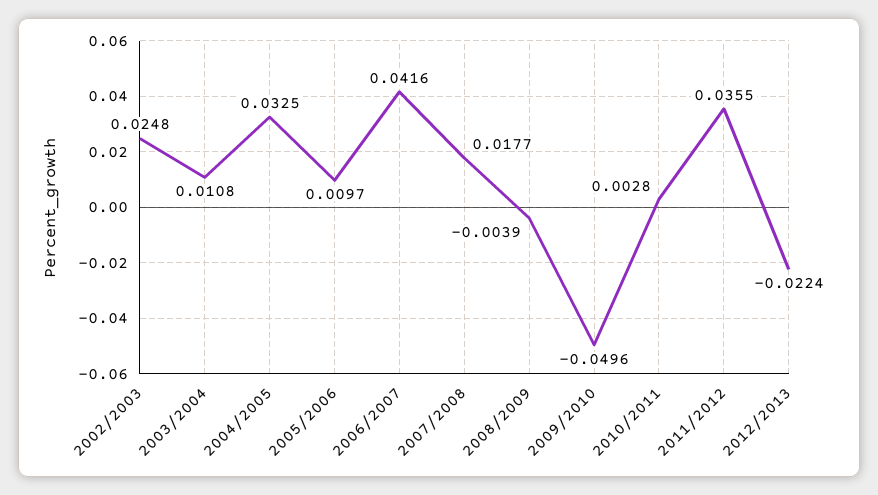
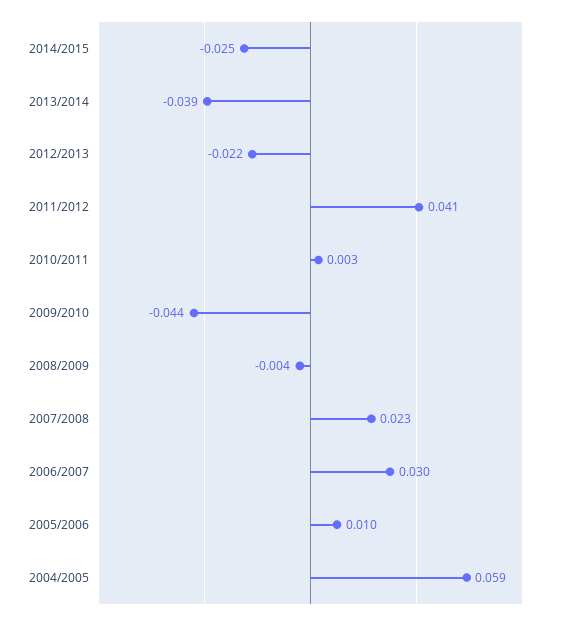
2002/2003: 0.0248 -> none
2003/2004: 0.0108 -> none
2004/2005: 0.0325 -> 0.059
2006/2007: 0.0416 -> 0.03
2007/2008: 0.0177 -> 0.023
2009/2010: -0.0496 -> -0.044
2011/2012: 0.0355 -> 0.041
2014/2015: none -> -0.025
2013/2014: none -> -0.039

